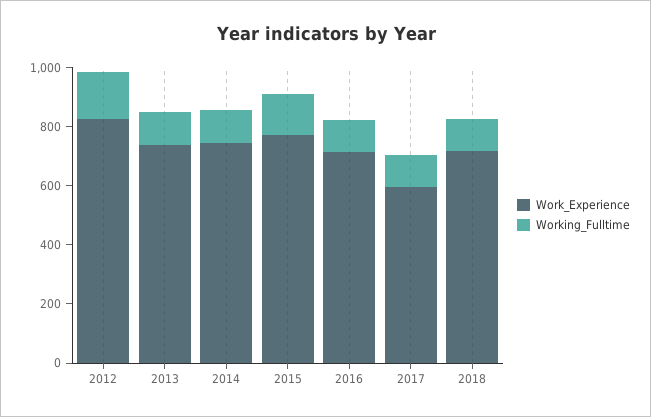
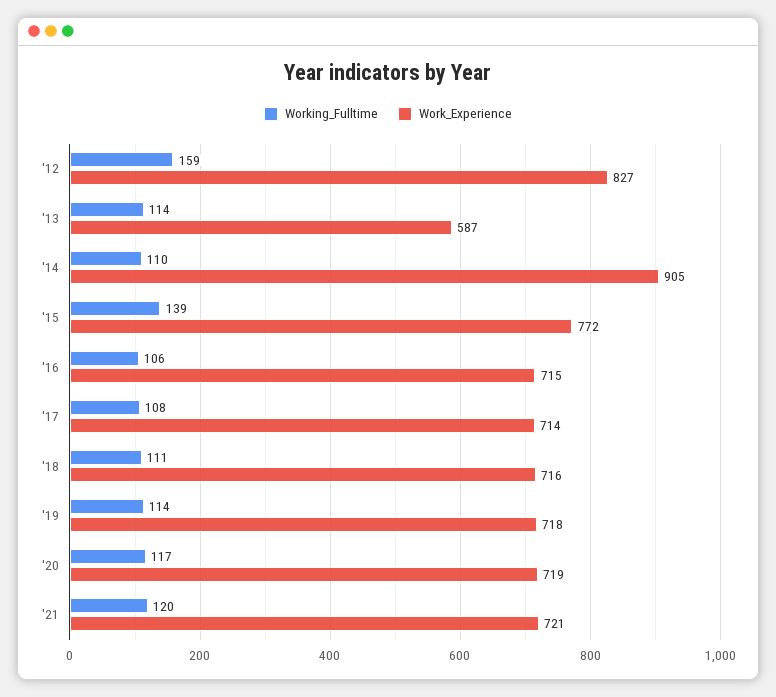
Work_Experience, 2013: 750 -> 587
Work_Experience, 2014: 750 -> 905
Work_Experience, 2017: 600 -> 714
Working_Fulltime, '19: none -> 114
Work_Experience, '19: none -> 718
Working_Fulltime, '20: none -> 117
Work_Experience, '20: none -> 719
Working_Fulltime, '21: none -> 120
Work_Experience, '21: none -> 721

